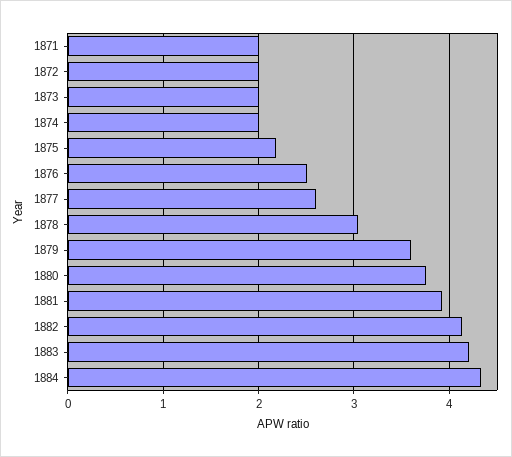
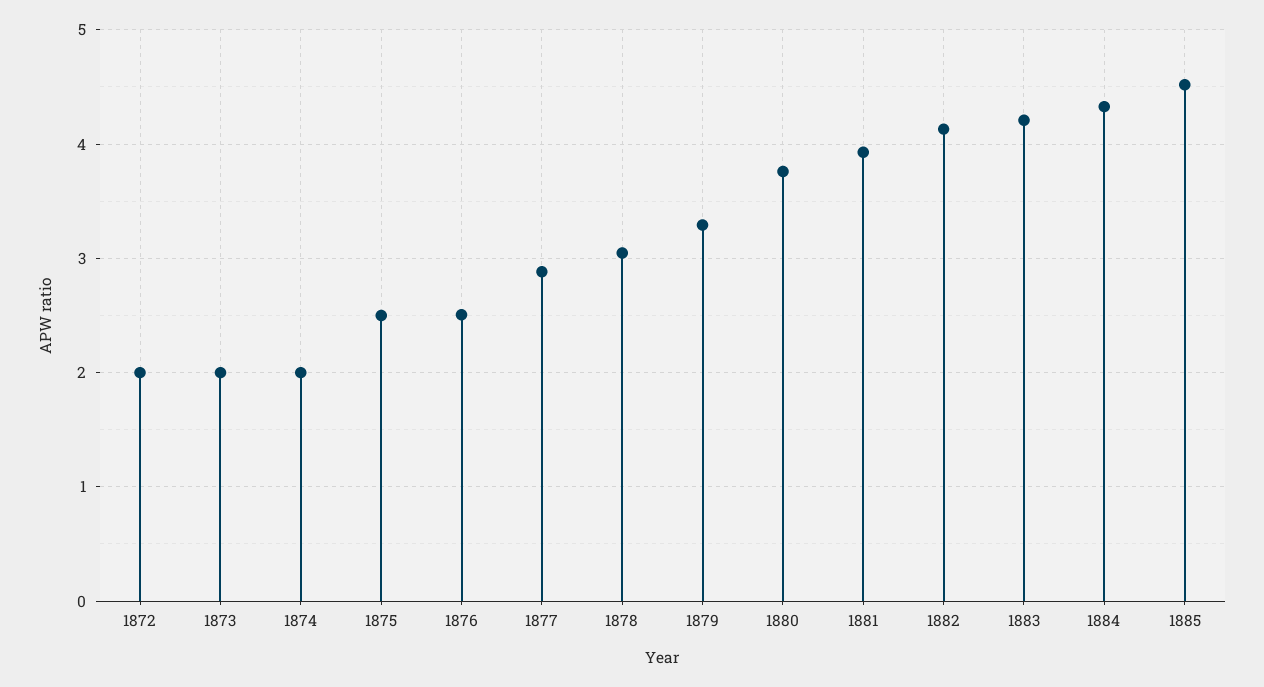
1871: 2 -> none
1875: 2.2 -> 2.5
1877: 2.6 -> 2.9
1879: 3.6 -> 3.3
1885: none -> 4.5

